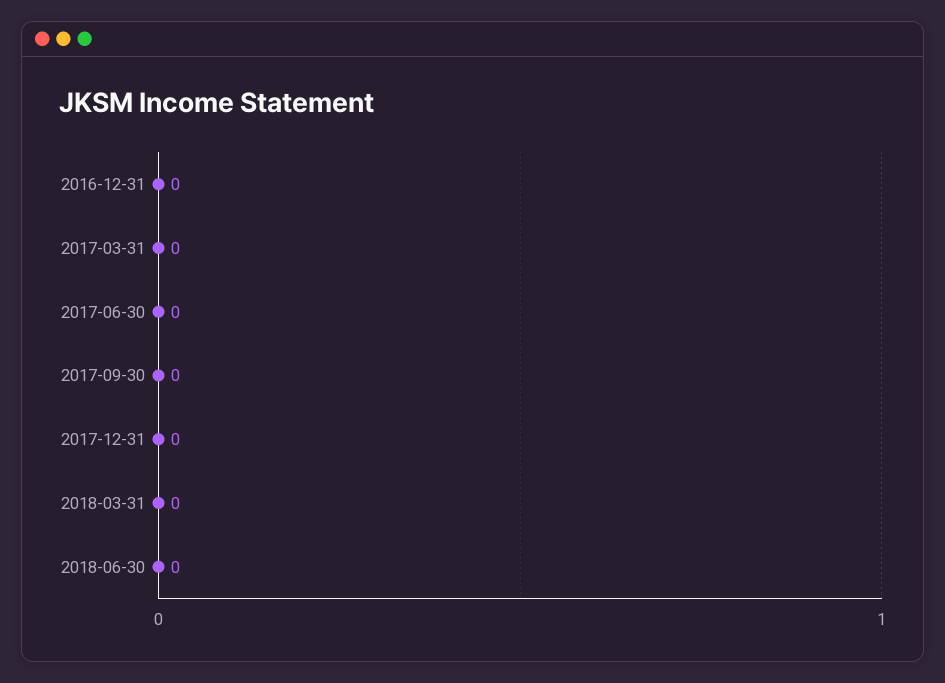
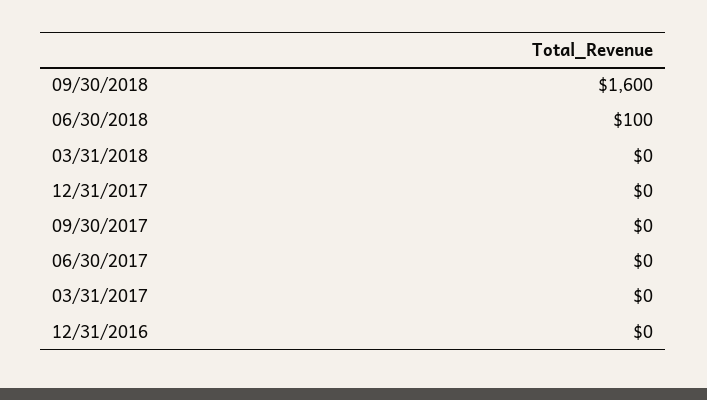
2018-06-30: 0 -> 100
09/30/2018: none -> 1600

